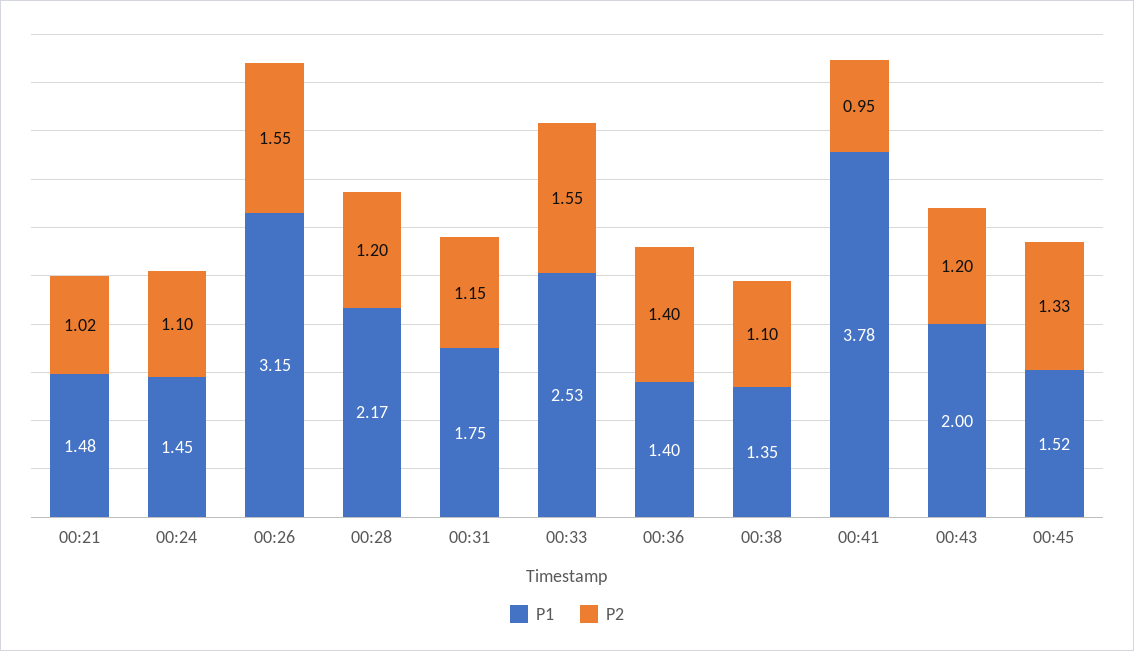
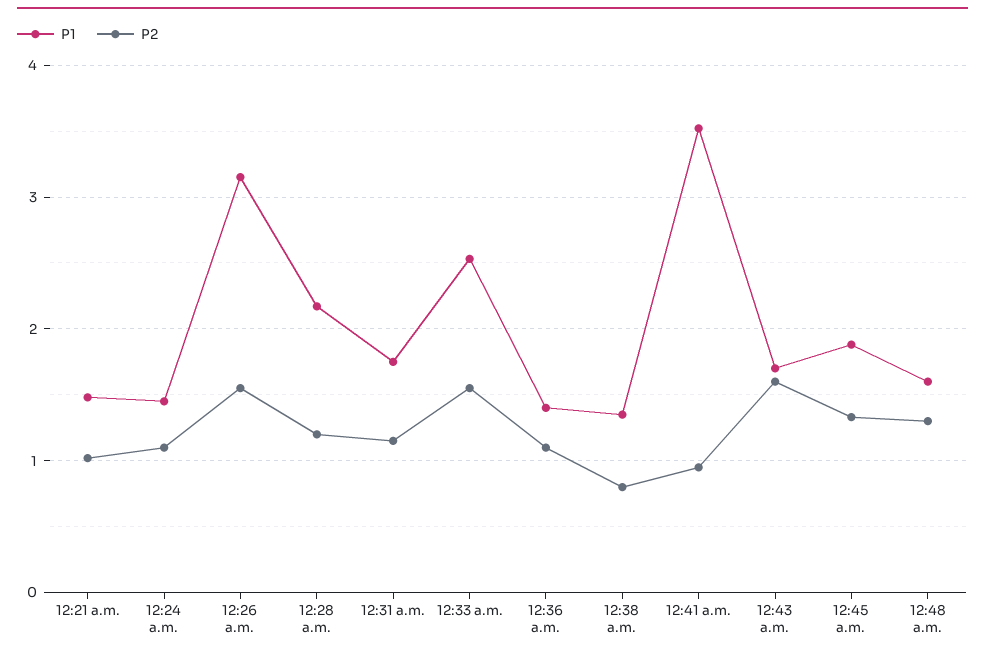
P2, 00:36: 1.4 -> 1.1
P2, 00:38: 1.1 -> 0.8
P1, 00:41: 3.78 -> 3.5
P1, 00:43: 2 -> 1.7
P2, 00:43: 1.2 -> 1.6
P1, 00:45: 1.52 -> 1.9
P1, 12:48 a.m.: none -> 1.6
P2, 12:48 a.m.: none -> 1.3

